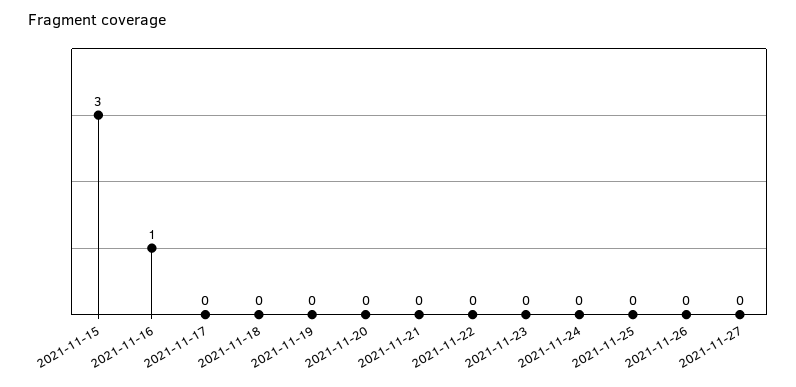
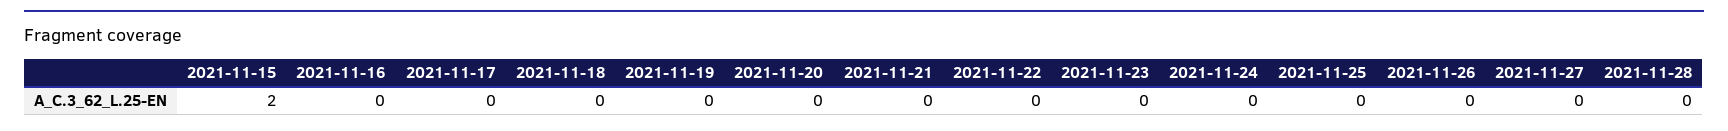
2021-11-15: 3 -> 2
2021-11-16: 1 -> 0
2021-11-28: none -> 0

